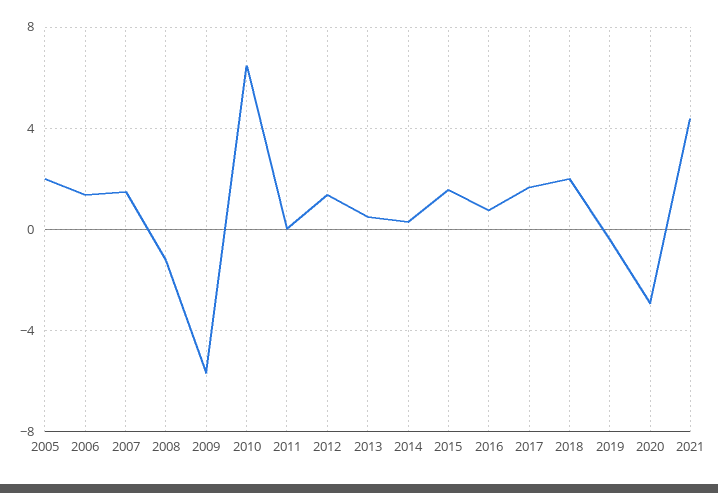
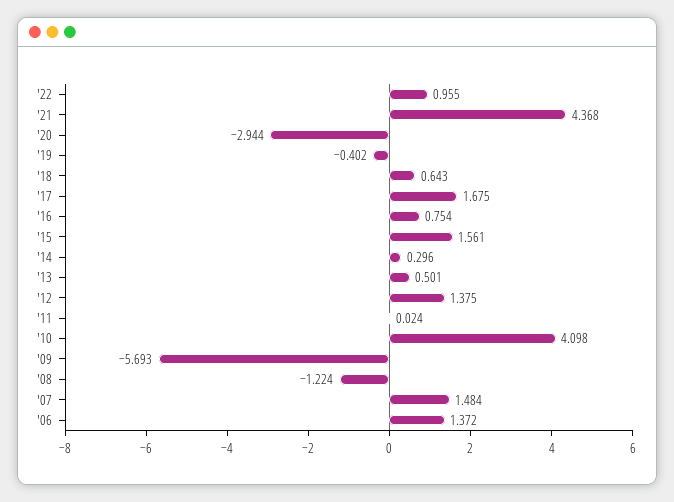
2005: 2 -> none
2010: 6.5 -> 4.098
2018: 2 -> 0.643
'22: none -> 0.955

